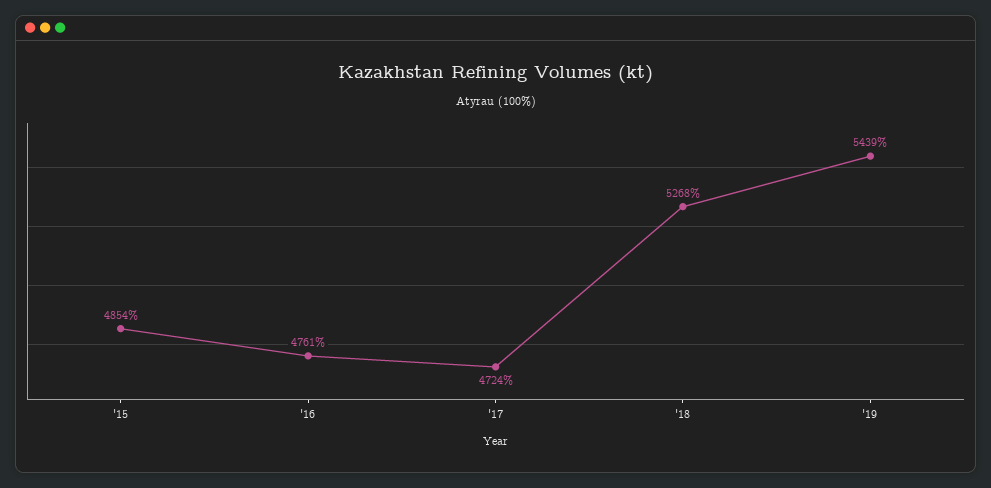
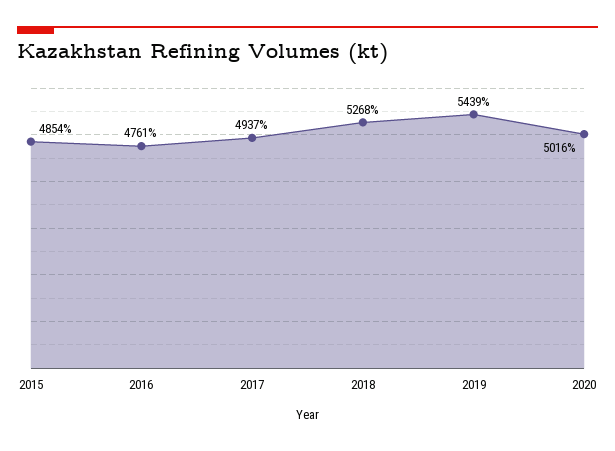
'17: 4724 -> 4937
2020: none -> 5016

